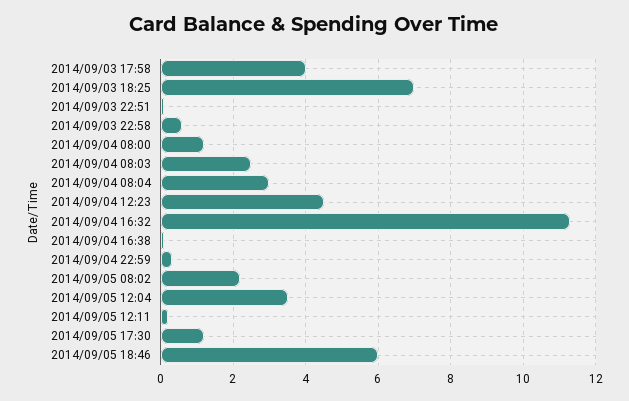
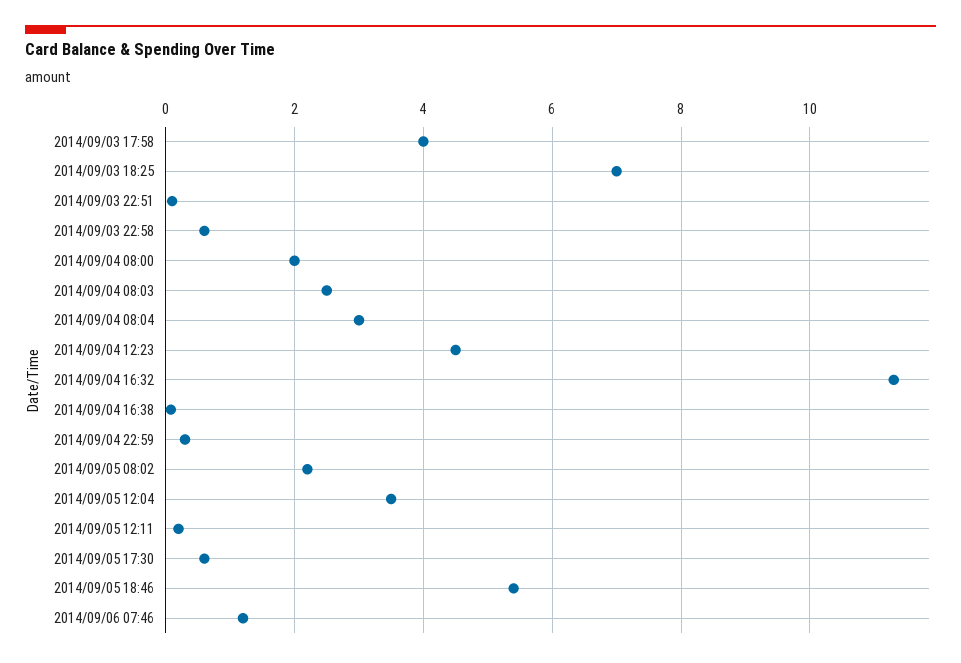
2014/09/04 08:00: 1.2 -> 2
2014/09/05 17:30: 1.2 -> 0.6
2014/09/05 18:46: 6 -> 5.4
2014/09/06 07:46: none -> 1.2

